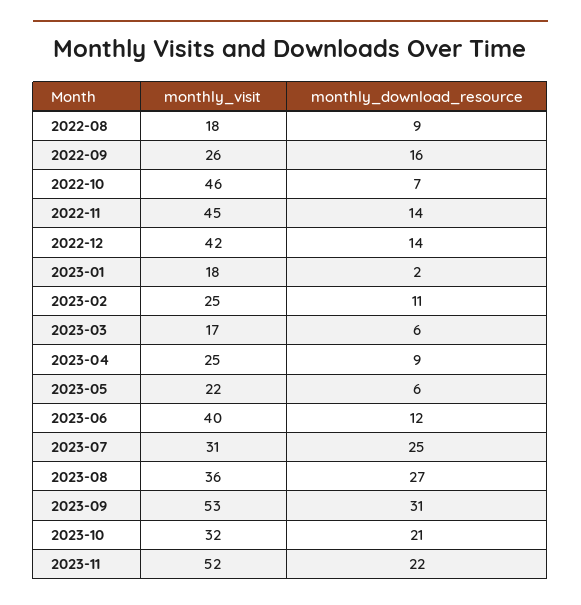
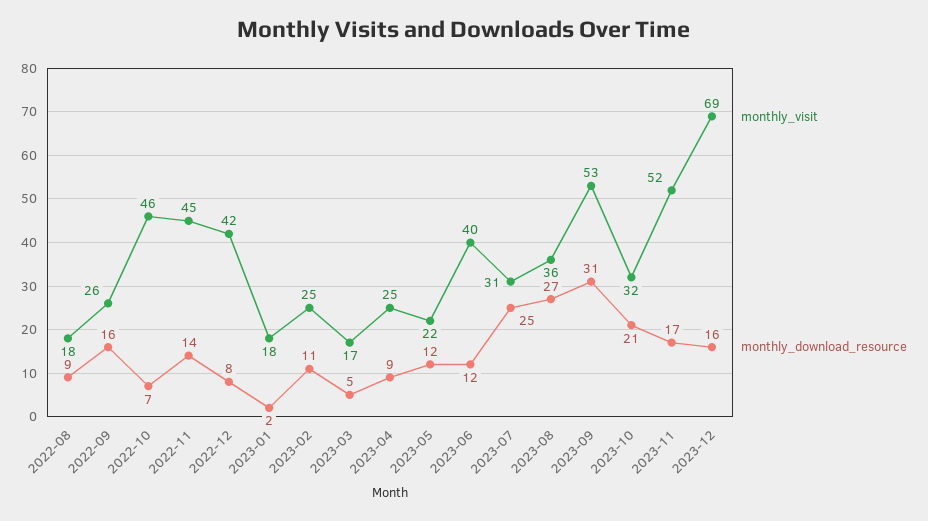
monthly_download_resource, 2022-12: 14 -> 8
monthly_download_resource, 2023-03: 6 -> 5
monthly_download_resource, 2023-05: 6 -> 12
monthly_download_resource, 2023-11: 22 -> 17
monthly_visit, 2023-12: none -> 69
monthly_download_resource, 2023-12: none -> 16

